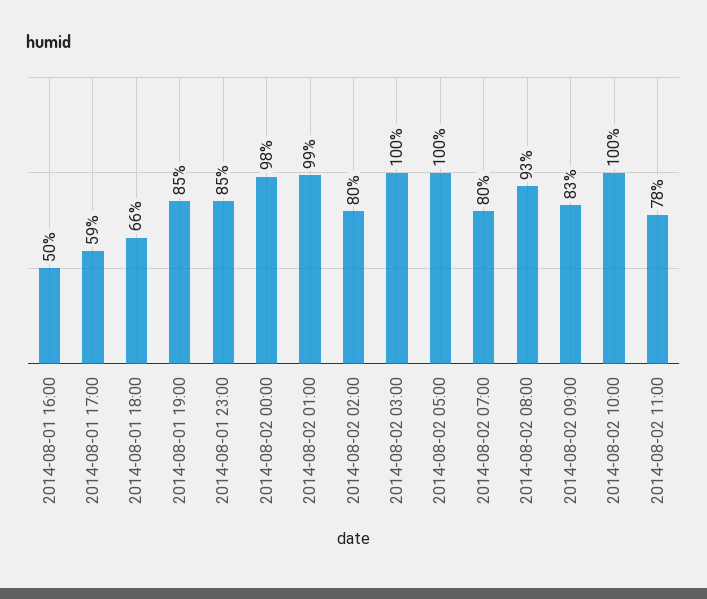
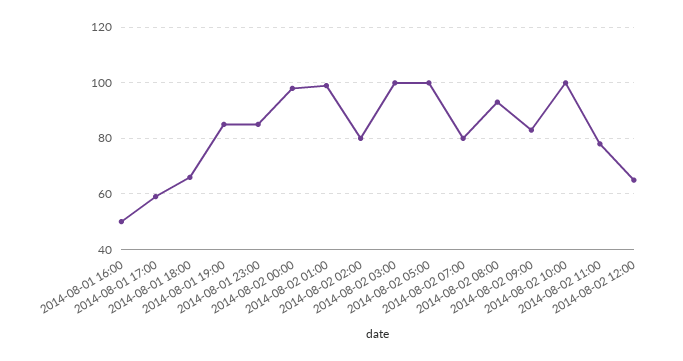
2014-08-02 12:00: none -> 65

